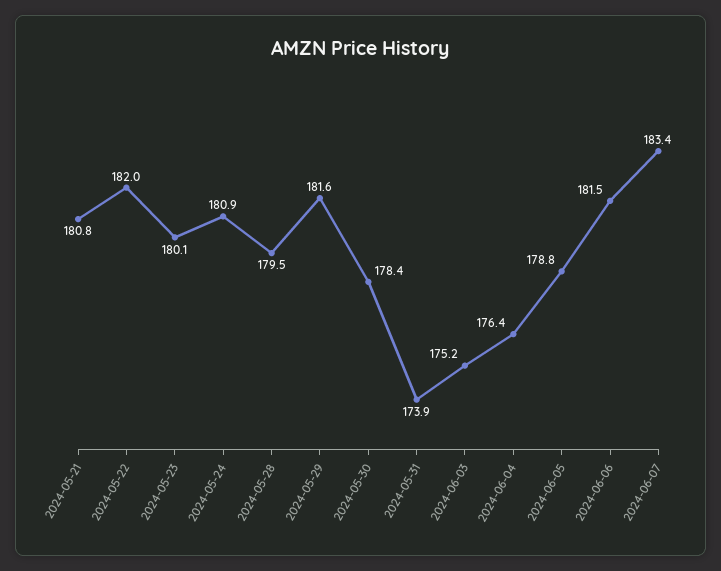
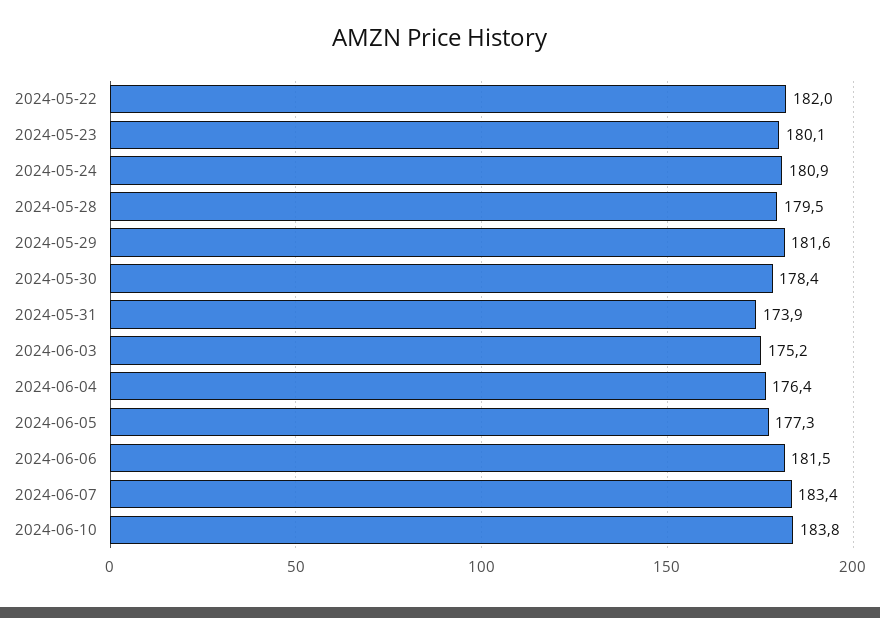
2024-05-21: 180.8 -> none
2024-06-05: 178.8 -> 177.3
2024-06-10: none -> 183.8

